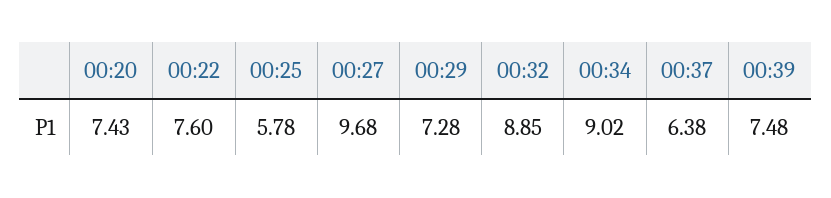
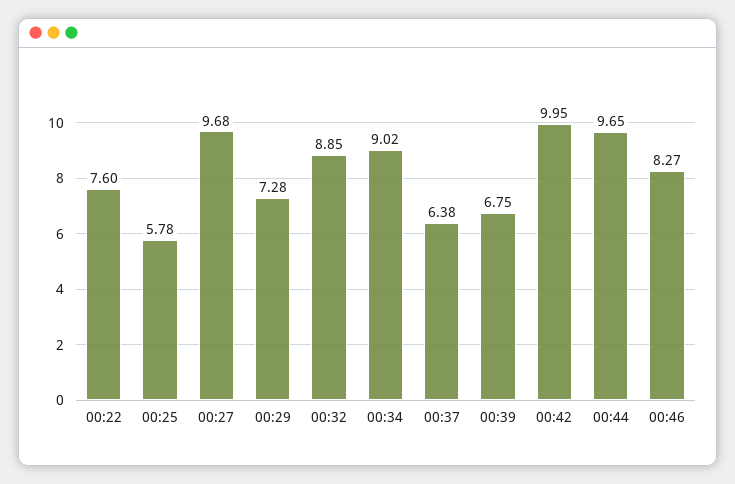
00:20: 7.43 -> none
00:39: 7.48 -> 6.75
00:42: none -> 9.95
00:44: none -> 9.65
00:46: none -> 8.27

